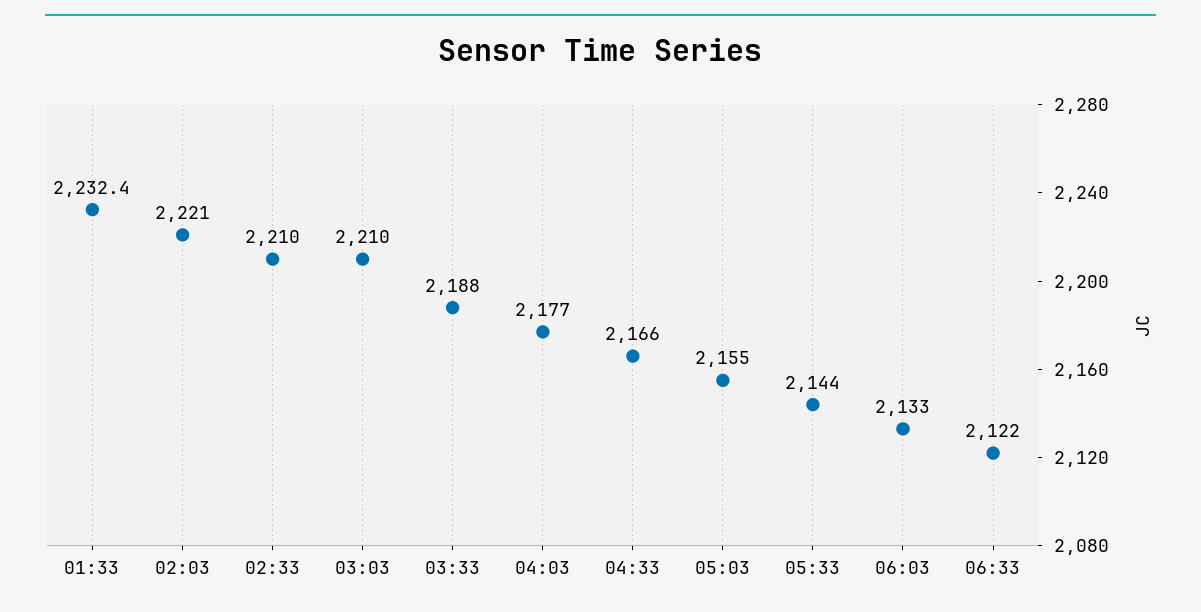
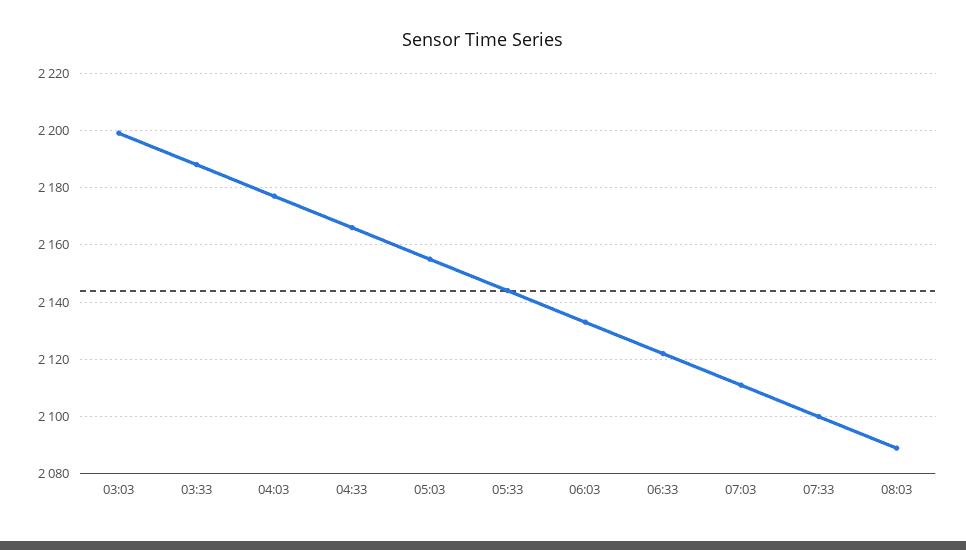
01:33: 2232.4 -> none
02:03: 2221 -> none
02:33: 2210 -> none
03:03: 2210 -> 2200
07:03: none -> 2110
07:33: none -> 2100
08:03: none -> 2090

